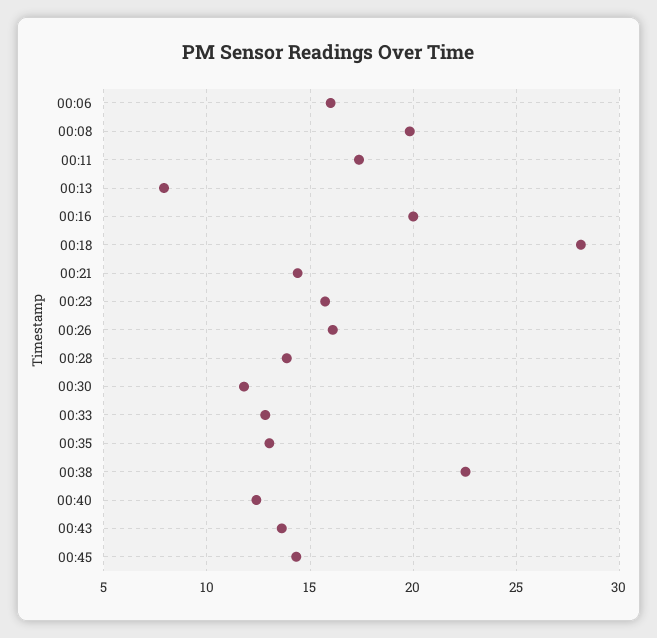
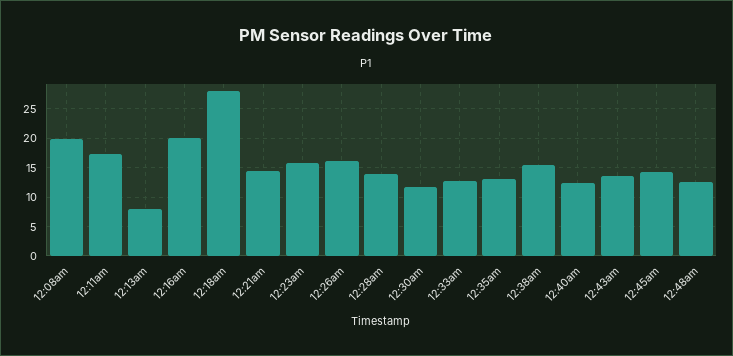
00:06: 16 -> none
00:38: 22.5 -> 15
12:48am: none -> 12.5

